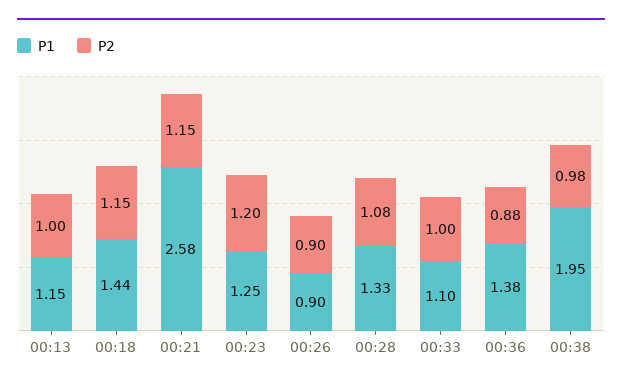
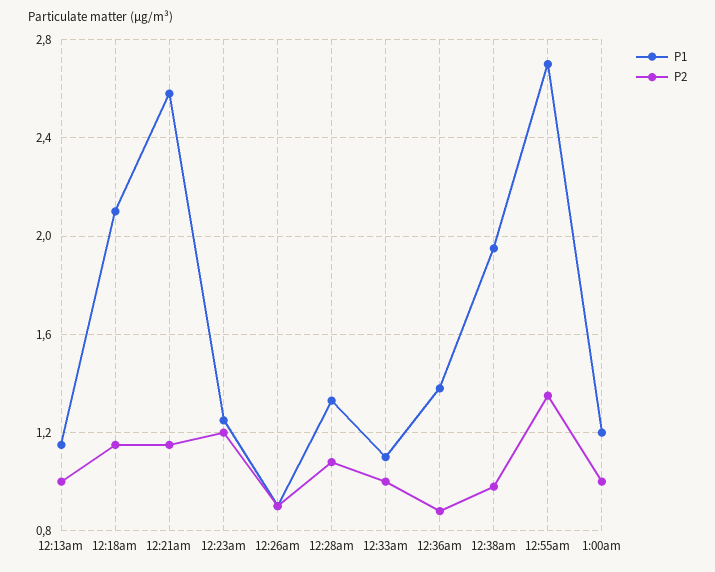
P1, 00:18: 1.44 -> 2.1
P1, 12:55am: none -> 2.7
P2, 12:55am: none -> 1.35
P1, 1:00am: none -> 1.2
P2, 1:00am: none -> 1

